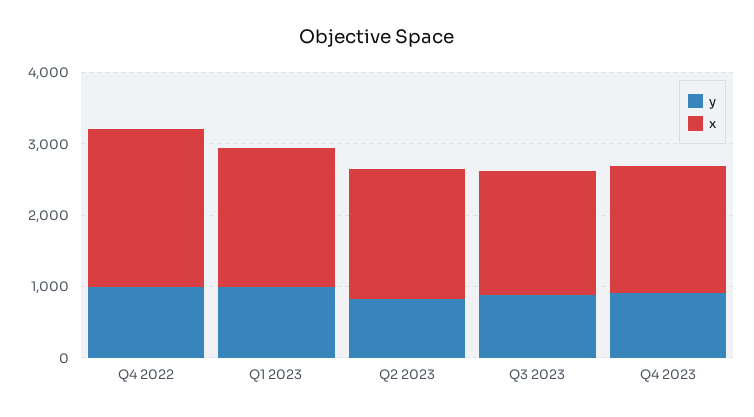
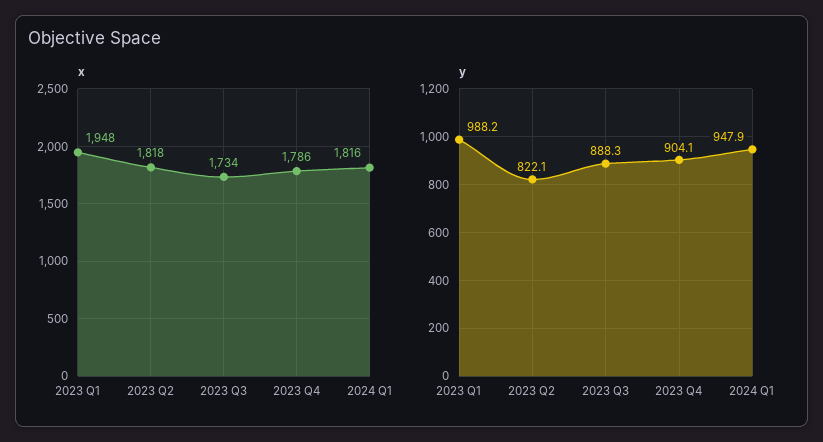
y, Q4 2022: 1000 -> none
x, Q4 2022: 2200 -> none
x, 2024 Q1: none -> 1816
y, 2024 Q1: none -> 947.9

